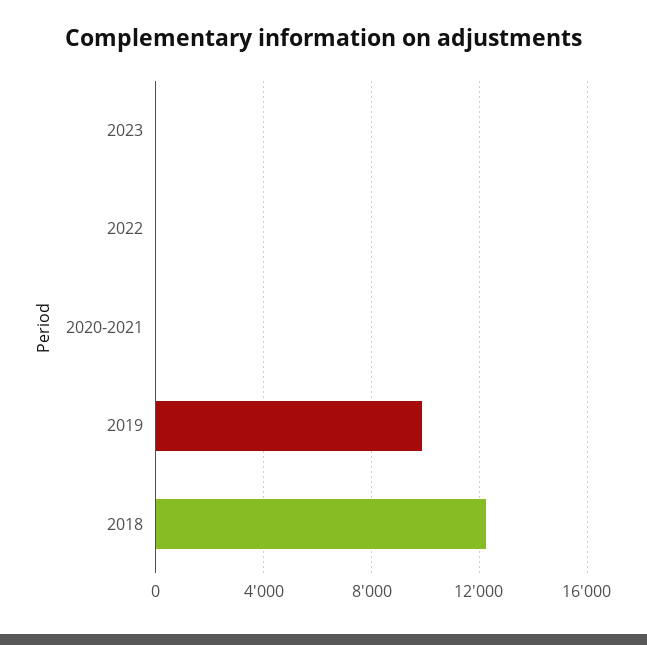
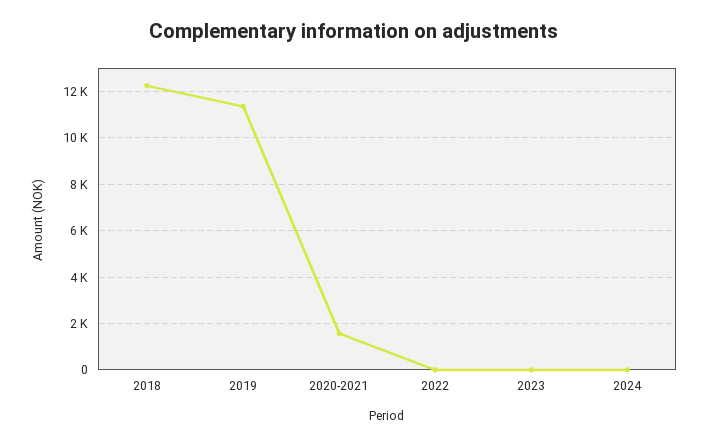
2020-2021: 0 -> 1500
2019: 10000 -> 11500
2024: none -> 0

